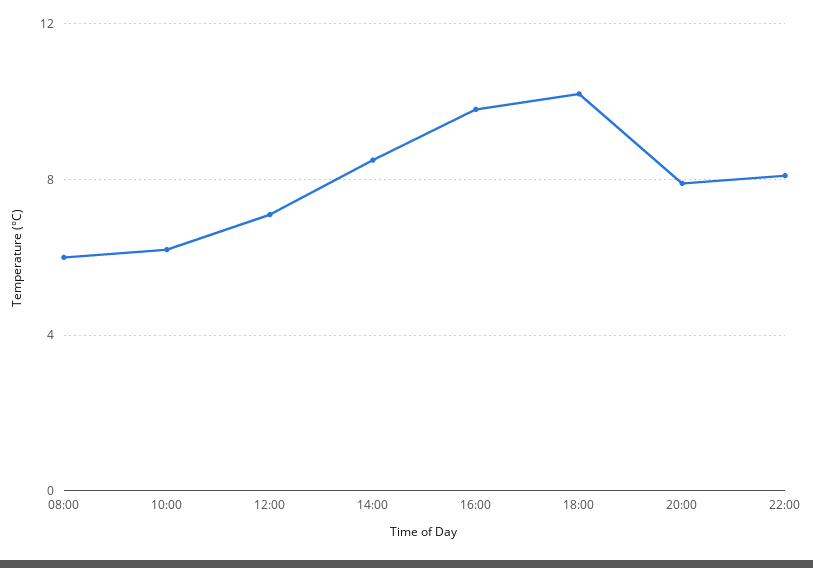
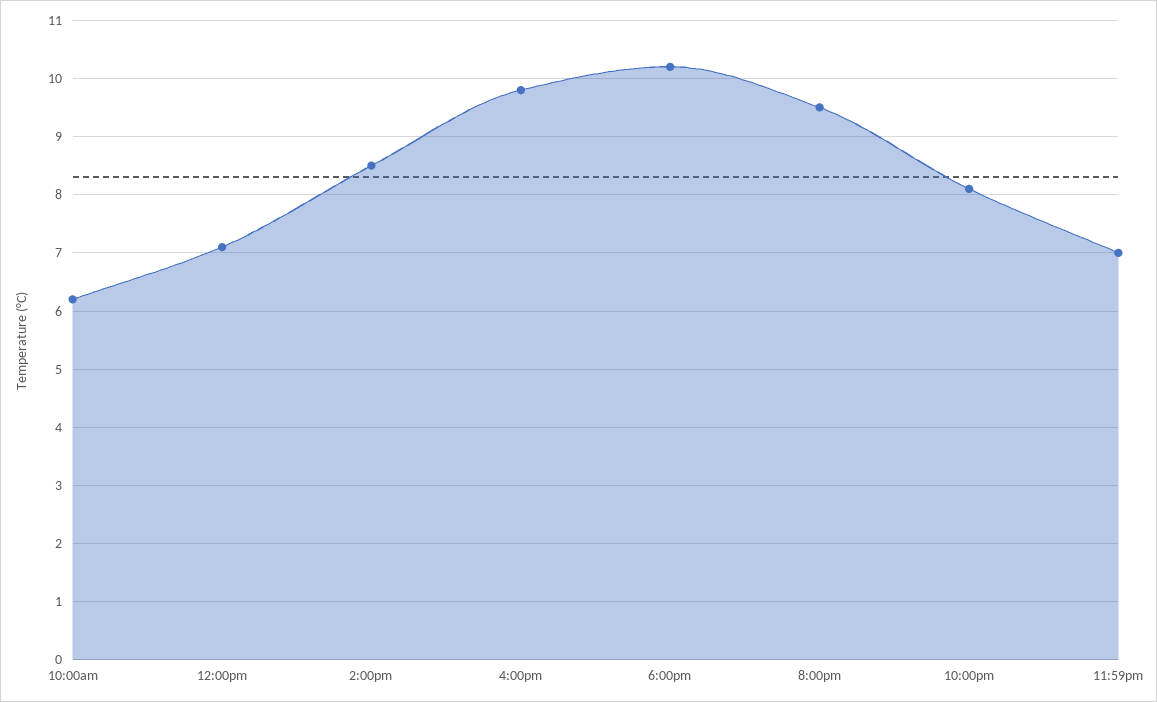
08:00: 6 -> none
20:00: 8 -> 9.5
11:59pm: none -> 7

